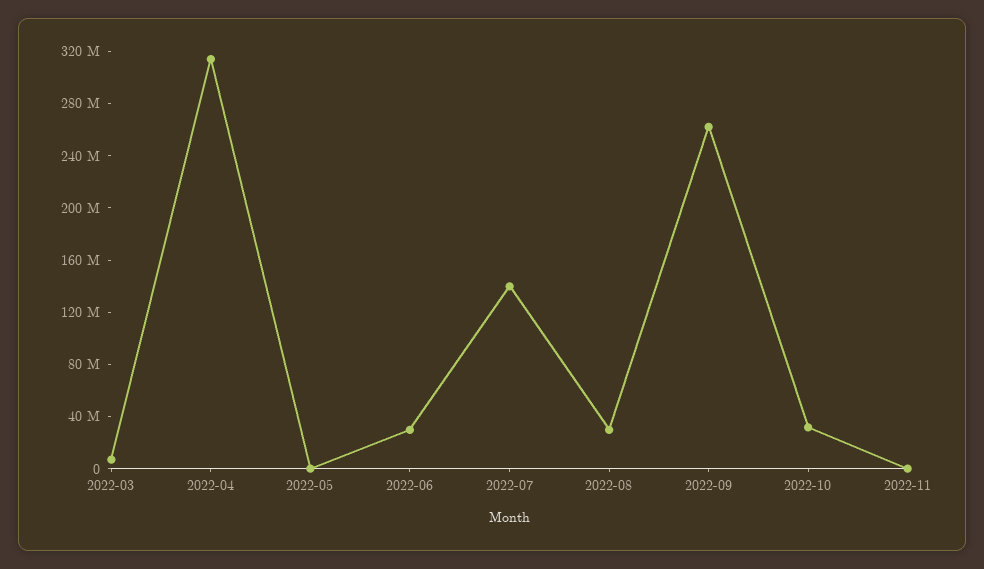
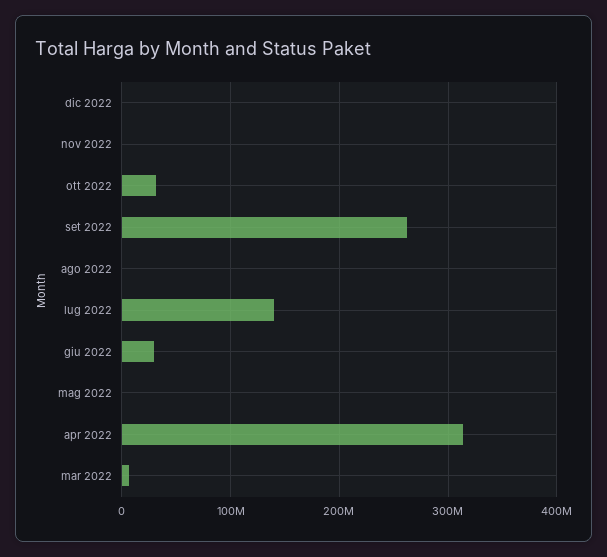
2022-08: 30000000 -> 0
dic 2022: none -> 0

